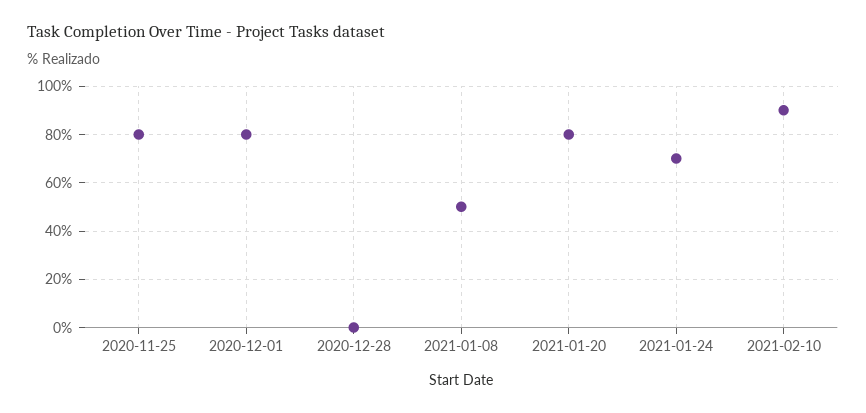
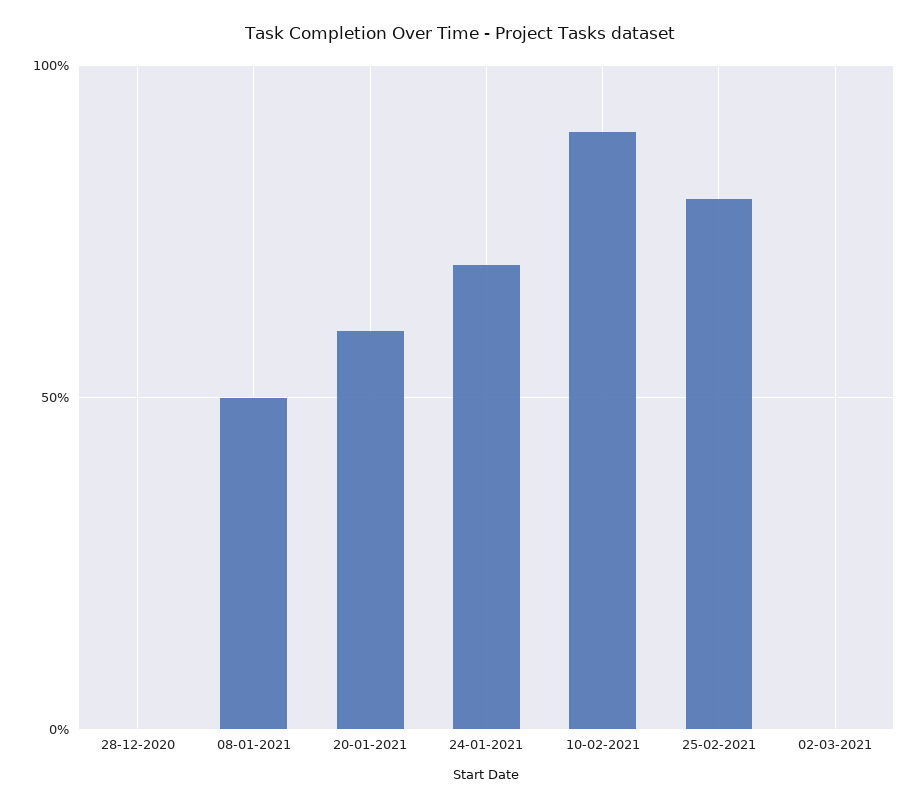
2020-11-25: 80 -> none
2020-12-01: 80 -> none
2021-01-20: 80 -> 60
25-02-2021: none -> 80
02-03-2021: none -> 0

